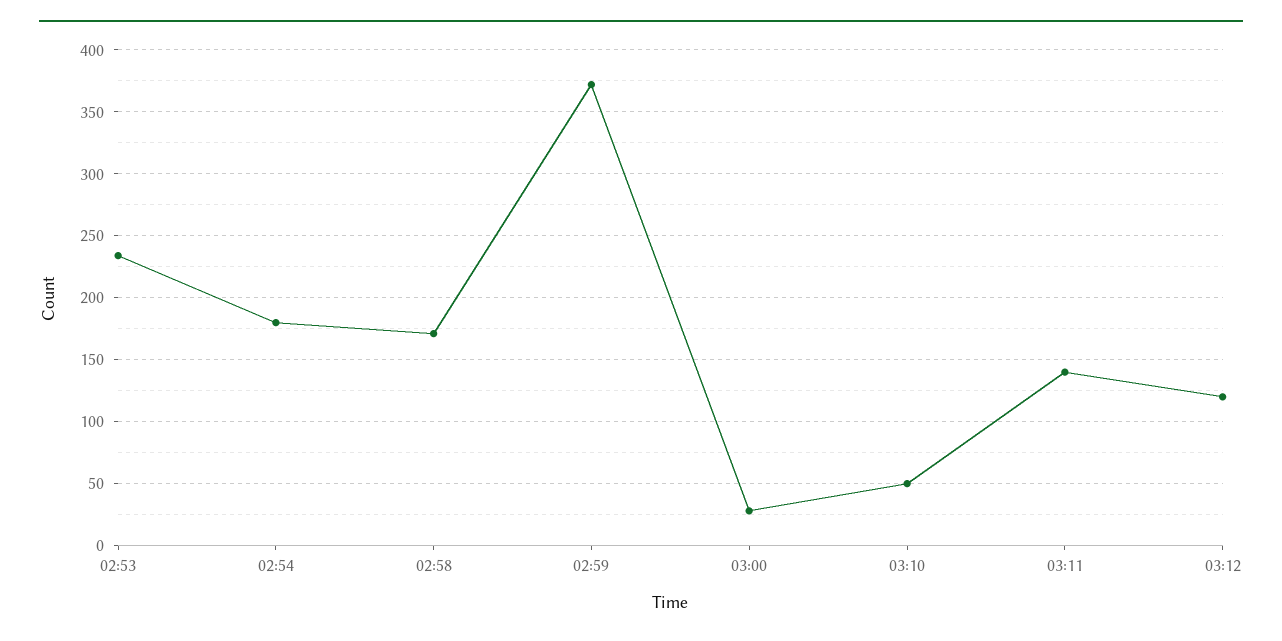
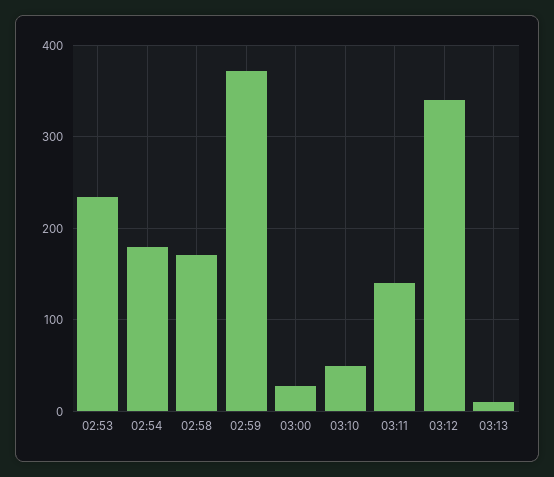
03:12: 120 -> 340
03:13: none -> 10

